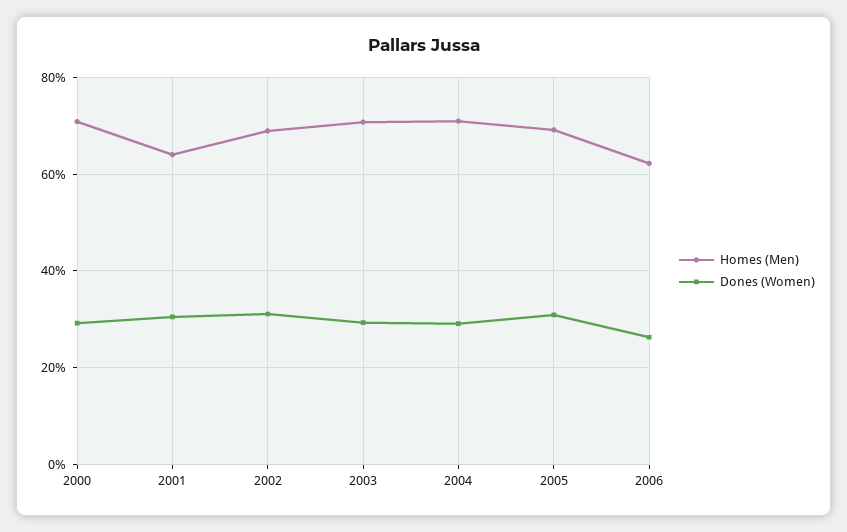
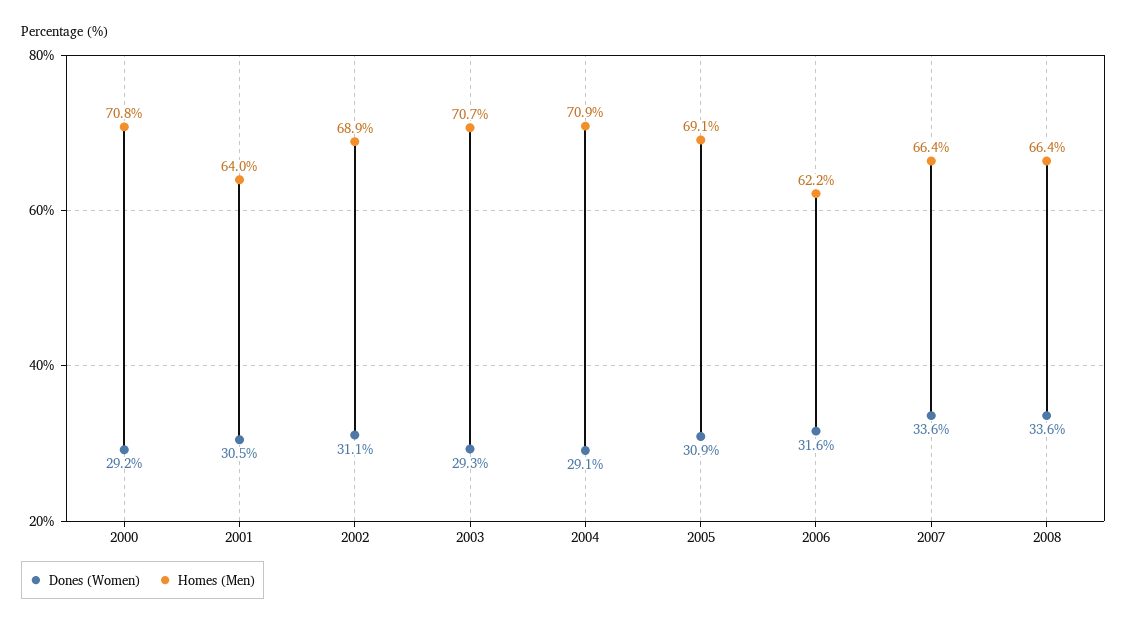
Dones (Women), 2006: 26 -> 31.6
Dones (Women), 2007: none -> 33.6
Homes (Men), 2007: none -> 66.4
Dones (Women), 2008: none -> 33.6
Homes (Men), 2008: none -> 66.4

